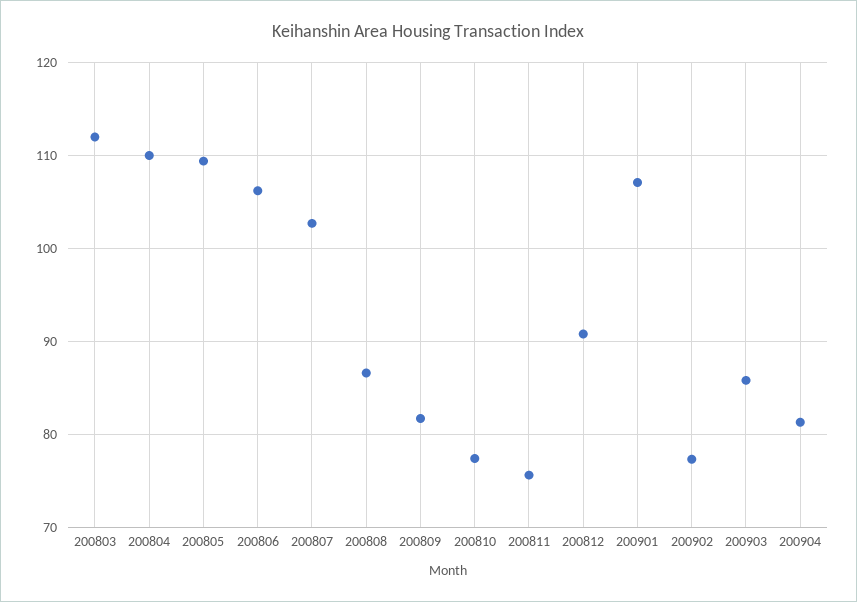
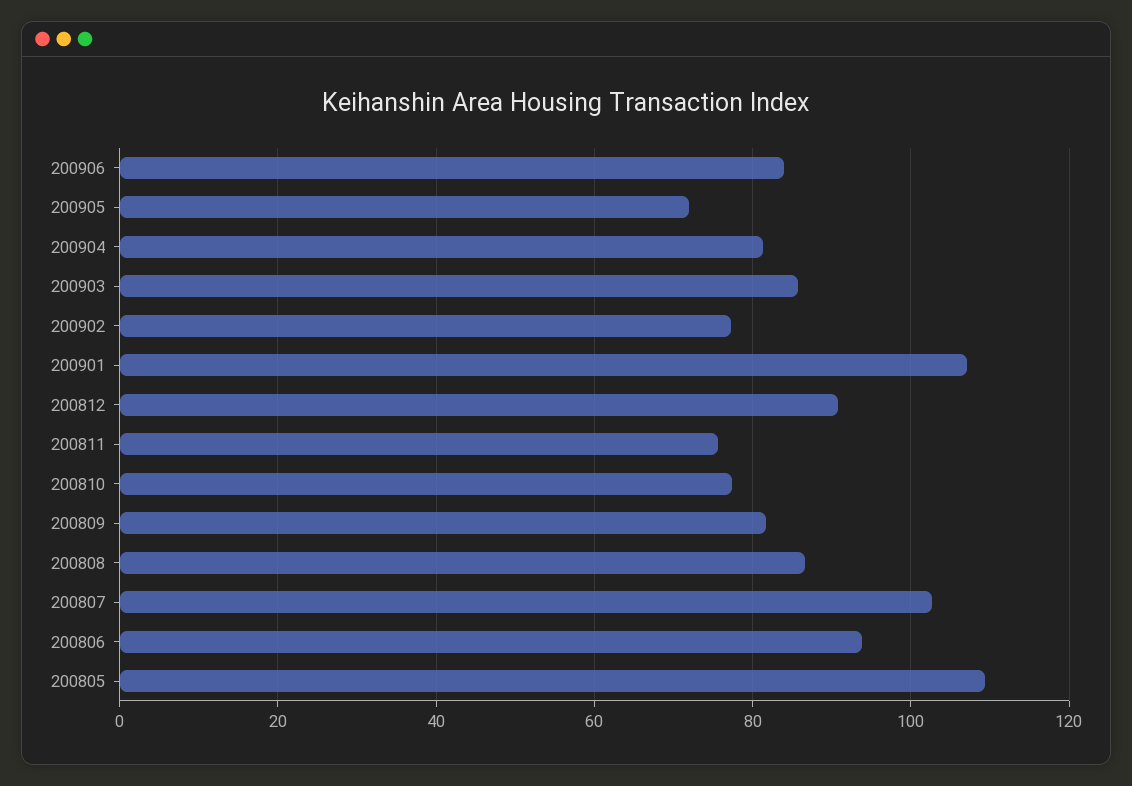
200803: 112 -> none
200804: 110 -> none
200806: 106 -> 94
200906: none -> 84
200905: none -> 72

